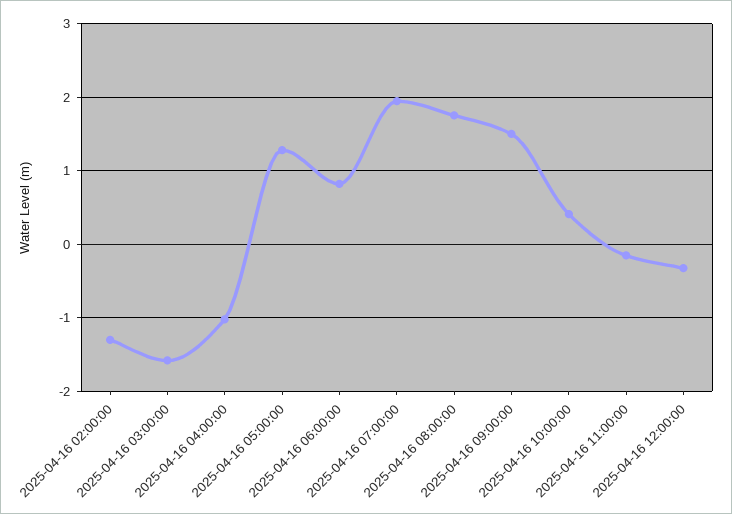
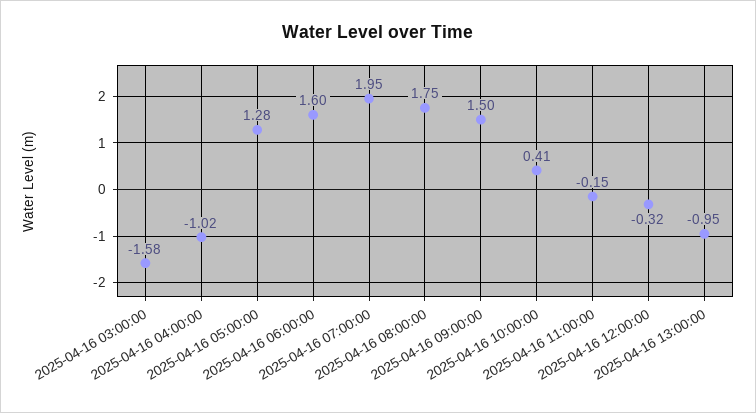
2025-04-16 02:00:00: -1.3 -> none
2025-04-16 06:00:00: 0.8 -> 1.6
2025-04-16 13:00:00: none -> -0.95

